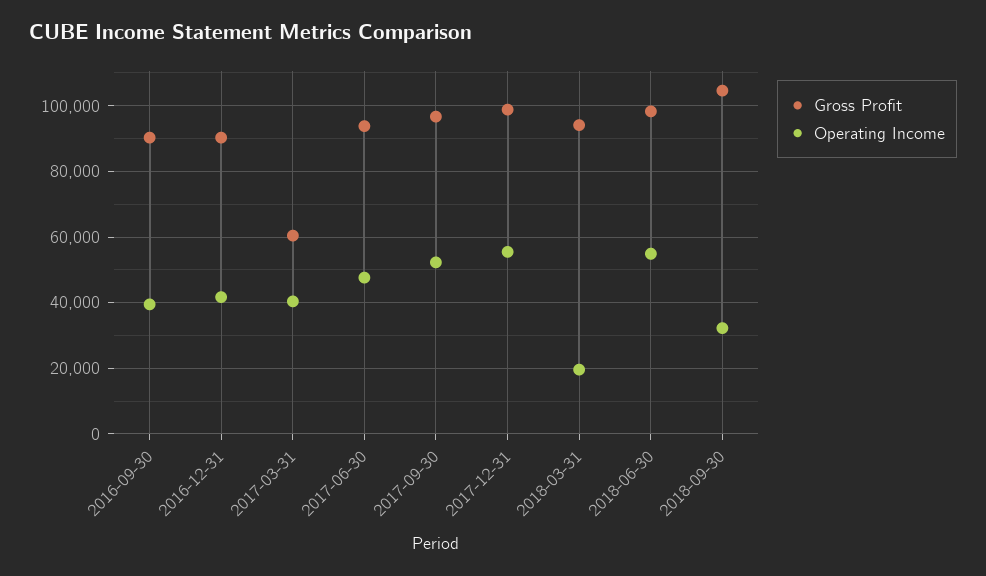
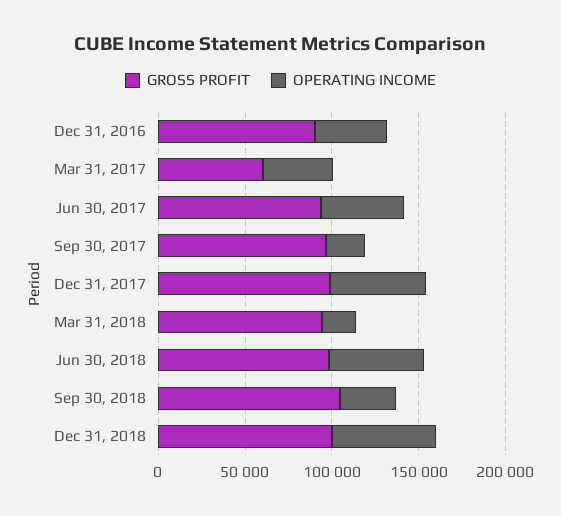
Gross Profit, 2016-09-30: 90000 -> none
Operating Income, 2016-09-30: 40000 -> none
Operating Income, 2017-09-30: 52000 -> 20000
Gross Profit, Dec 31, 2018: none -> 100000
Operating Income, Dec 31, 2018: none -> 60000

